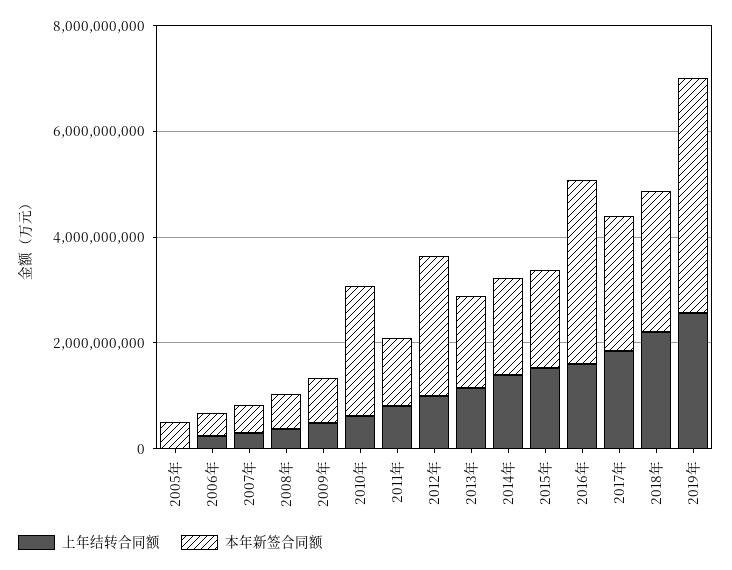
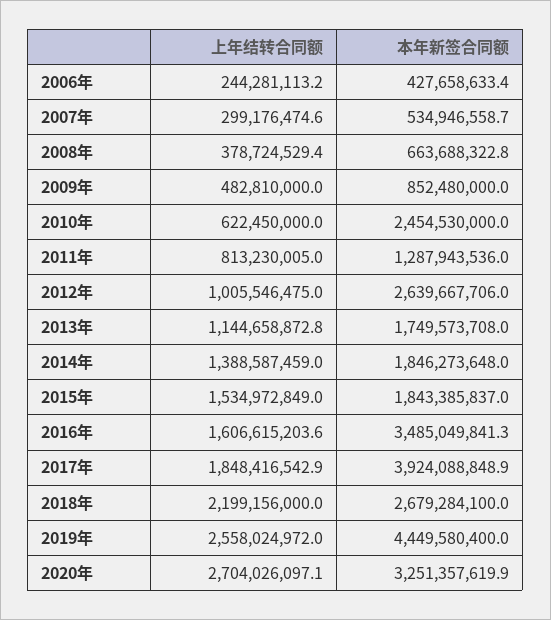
上年结转合同额, 2005年: 0 -> none
本年新签合同额, 2005年: 500000000 -> none
本年新签合同额, 2017年: 2500000000 -> 3924088848.9
上年结转合同额, 2020年: none -> 2704026097.1
本年新签合同额, 2020年: none -> 3251357619.9

